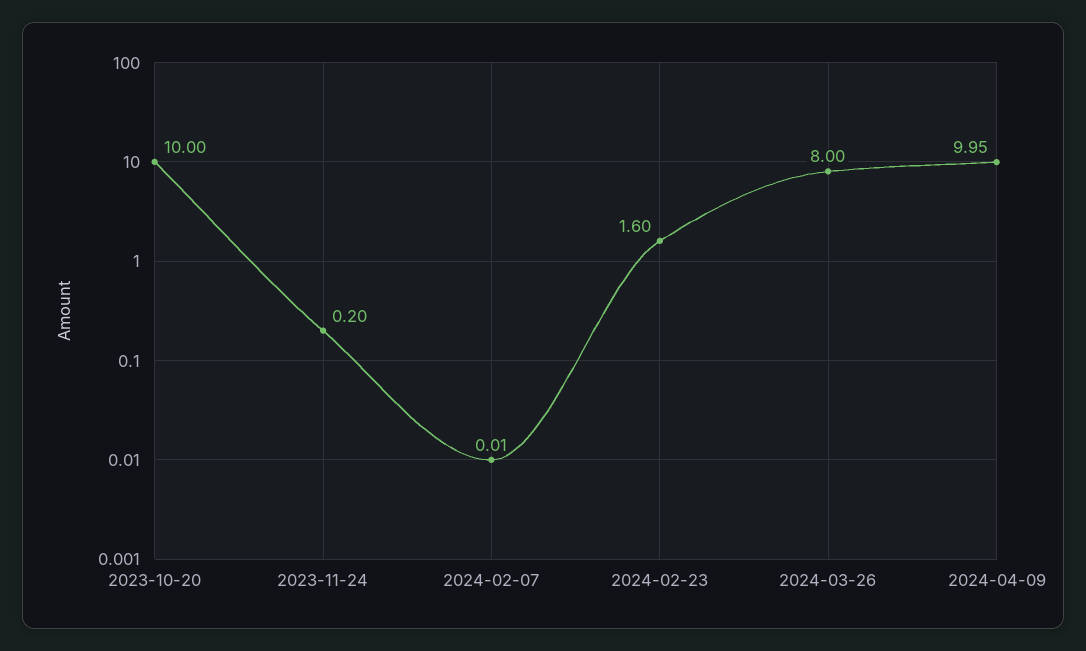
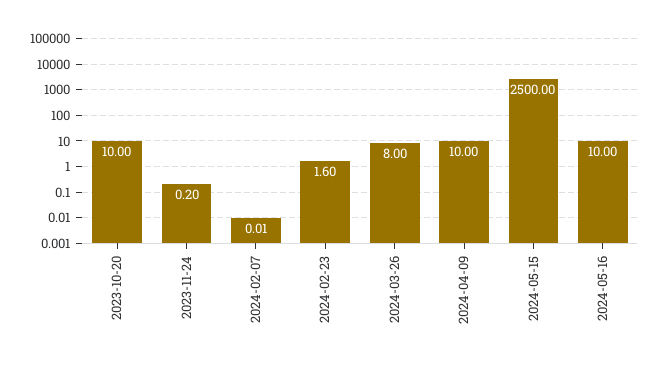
2024-04-09: 9.95 -> 10
2024-05-15: none -> 2500
2024-05-16: none -> 10

